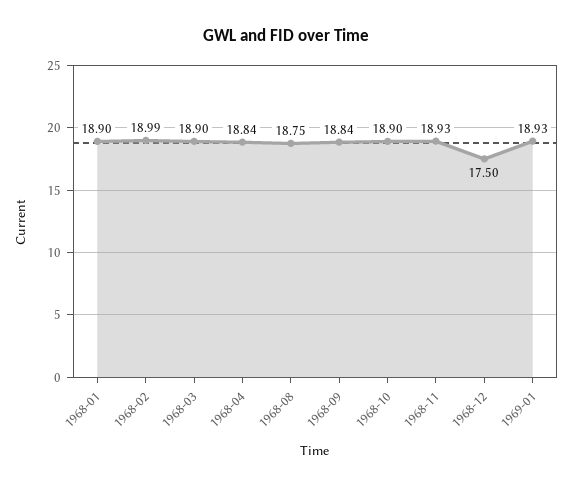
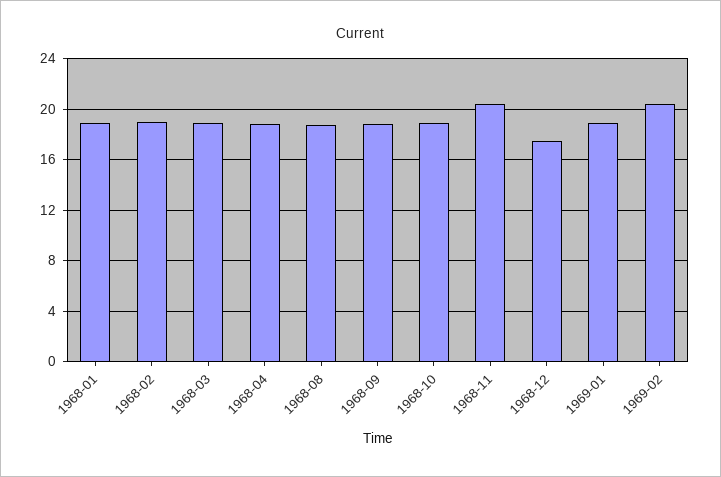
1968-11: 18.93 -> 20.5
1969-02: none -> 20.5

